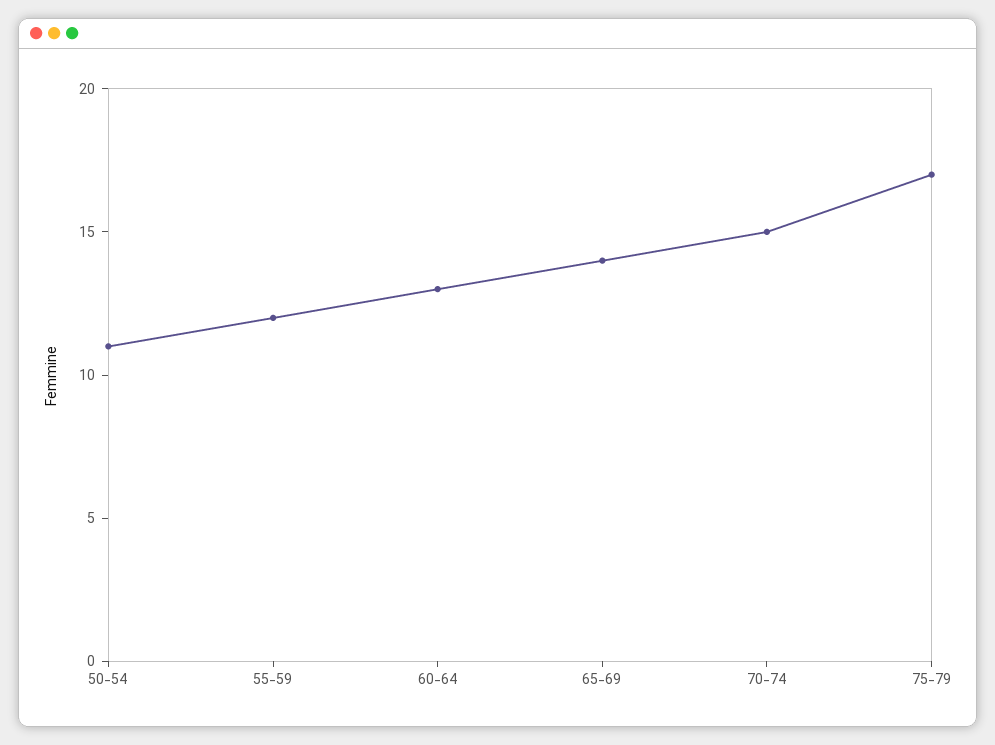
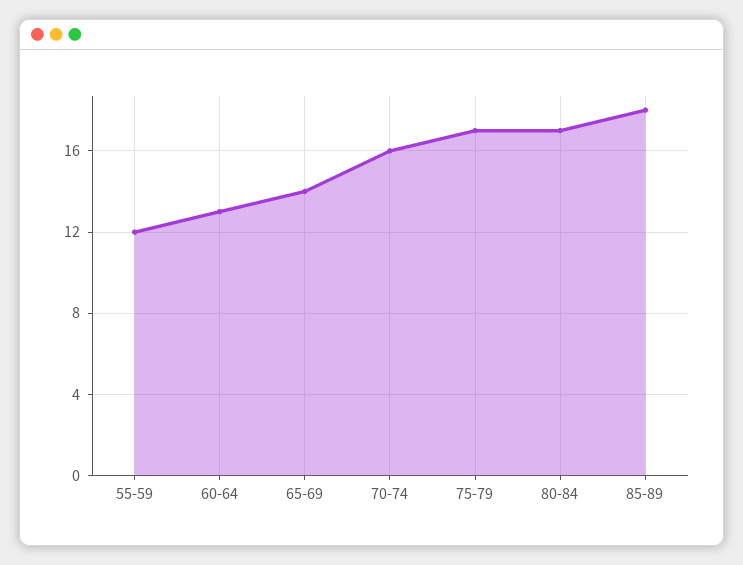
50-54: 11 -> none
70-74: 15 -> 16
80-84: none -> 17
85-89: none -> 18

